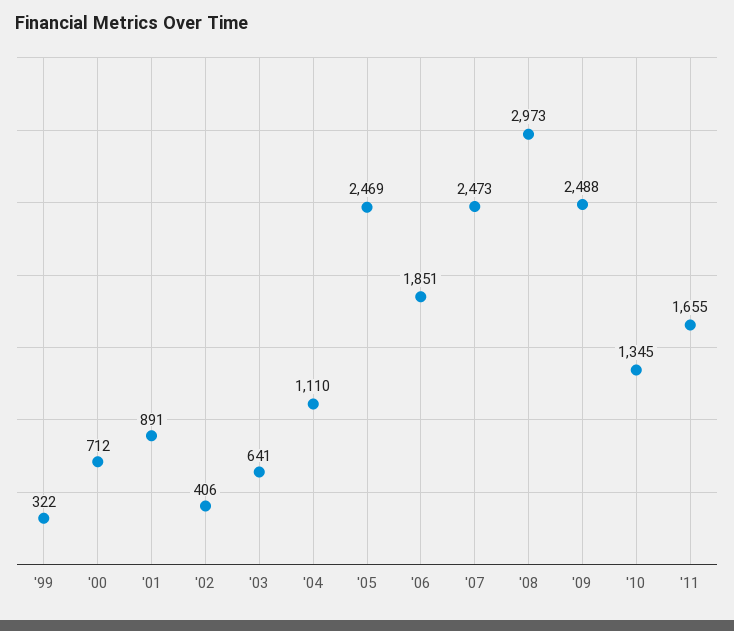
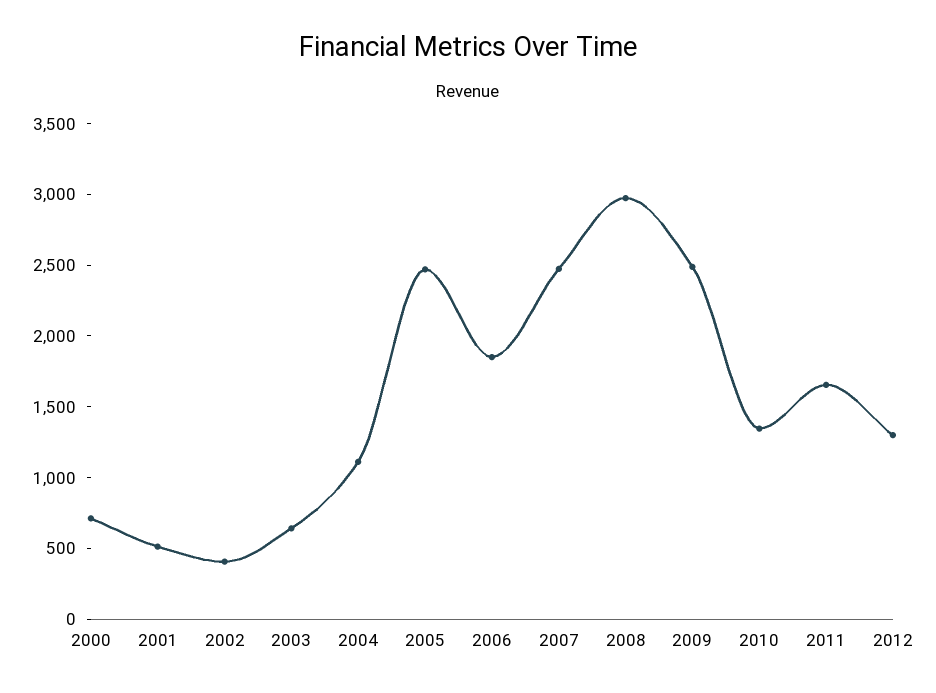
'99: 322 -> none
'01: 891 -> 500
2012: none -> 1300

